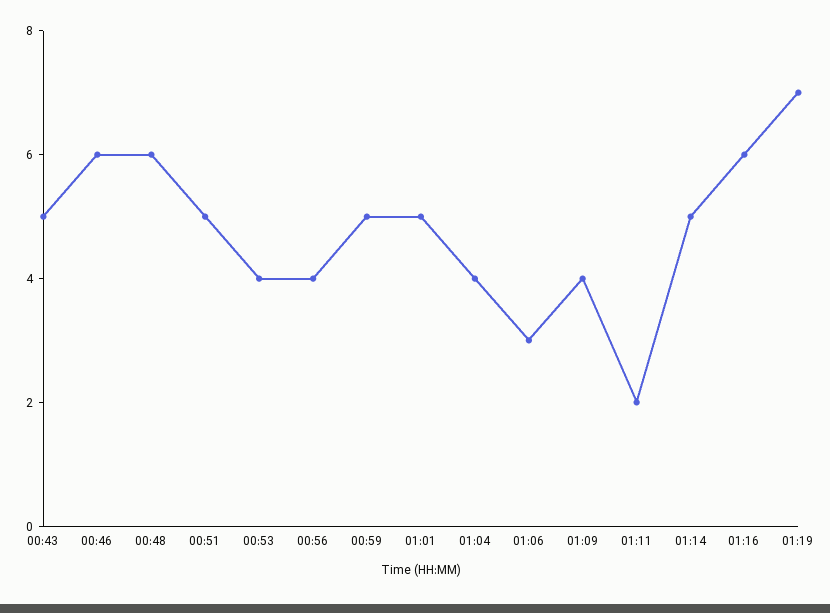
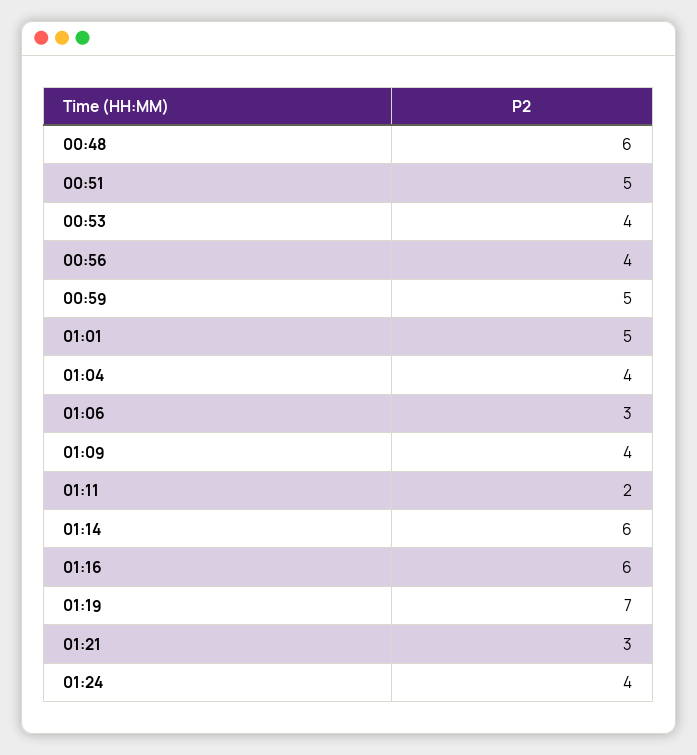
00:43: 5 -> none
00:46: 6 -> none
01:14: 5 -> 6
01:21: none -> 3
01:24: none -> 4

